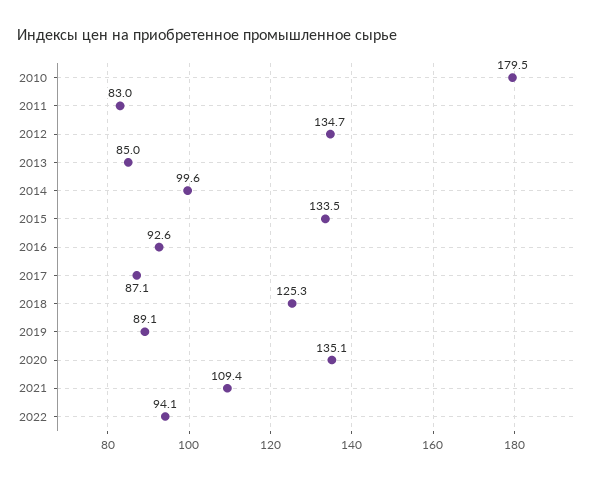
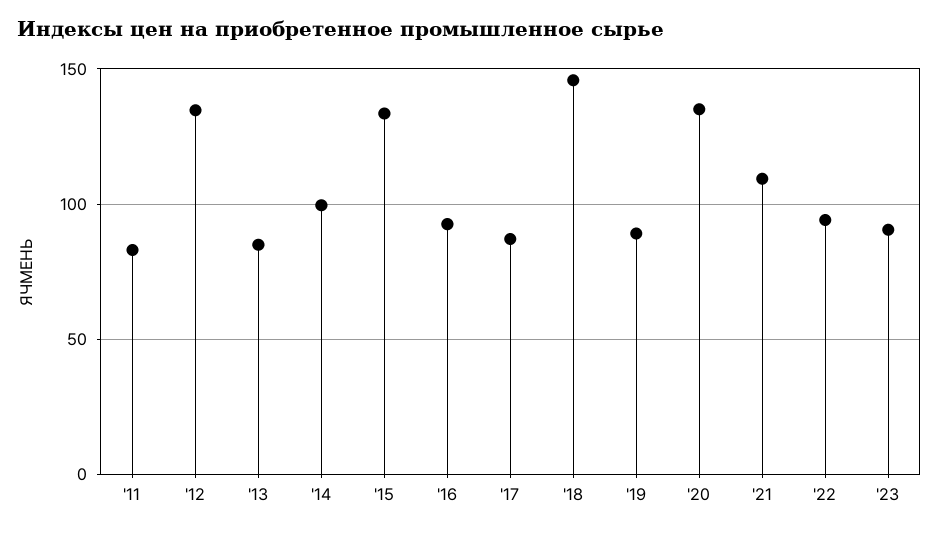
2010: 179.5 -> none
2018: 125.3 -> 145
'23: none -> 90

